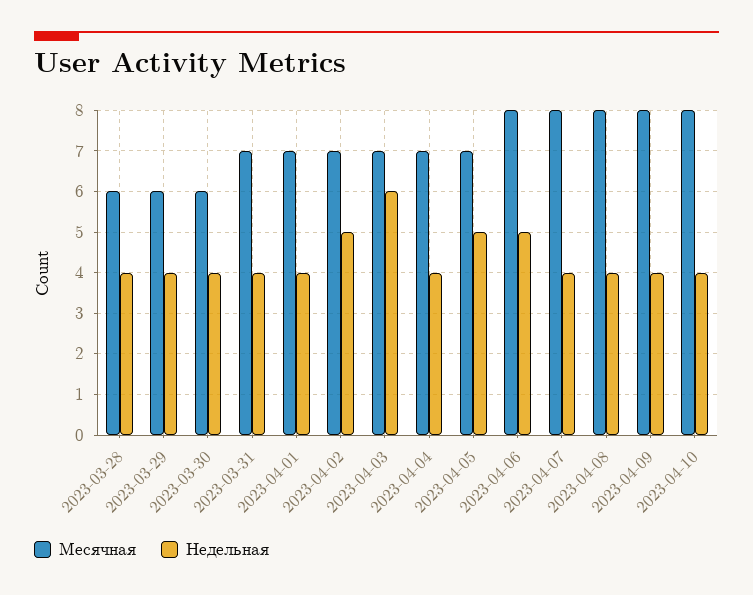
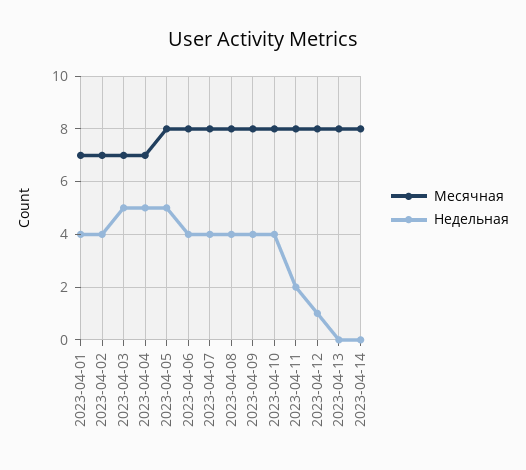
Месячная, 2023-03-28: 6 -> none
Недельная, 2023-03-28: 4 -> none
Месячная, 2023-03-29: 6 -> none
Недельная, 2023-03-29: 4 -> none
Месячная, 2023-03-30: 6 -> none
Недельная, 2023-03-30: 4 -> none
Месячная, 2023-03-31: 7 -> none
Недельная, 2023-03-31: 4 -> none
Недельная, 2023-04-02: 5 -> 4
Недельная, 2023-04-03: 6 -> 5
Недельная, 2023-04-04: 4 -> 5
Месячная, 2023-04-05: 7 -> 8
Недельная, 2023-04-06: 5 -> 4
Месячная, 2023-04-11: none -> 8
Недельная, 2023-04-11: none -> 2
Месячная, 2023-04-12: none -> 8
Недельная, 2023-04-12: none -> 1
Месячная, 2023-04-13: none -> 8
Недельная, 2023-04-13: none -> 0
Месячная, 2023-04-14: none -> 8
Недельная, 2023-04-14: none -> 0

